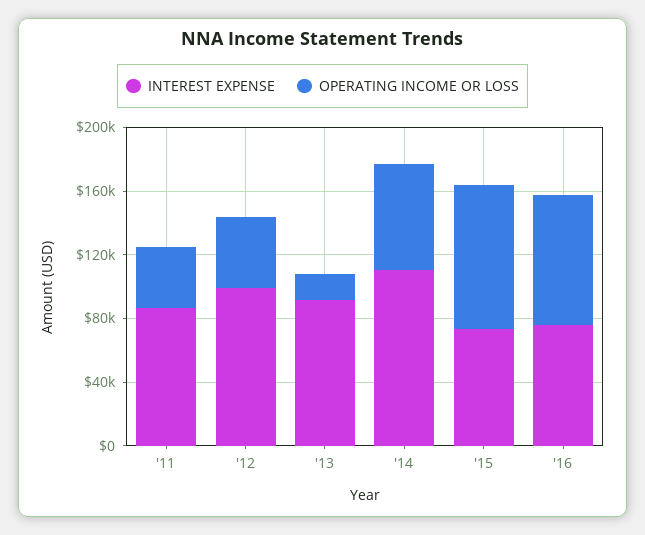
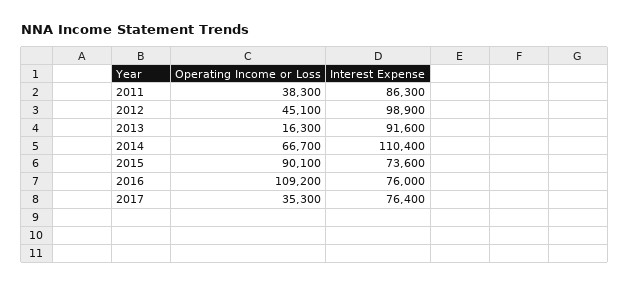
OPERATING INCOME OR LOSS, '16: 80000 -> 109200
OPERATING INCOME OR LOSS, 2017: none -> 35300
INTEREST EXPENSE, 2017: none -> 76400

